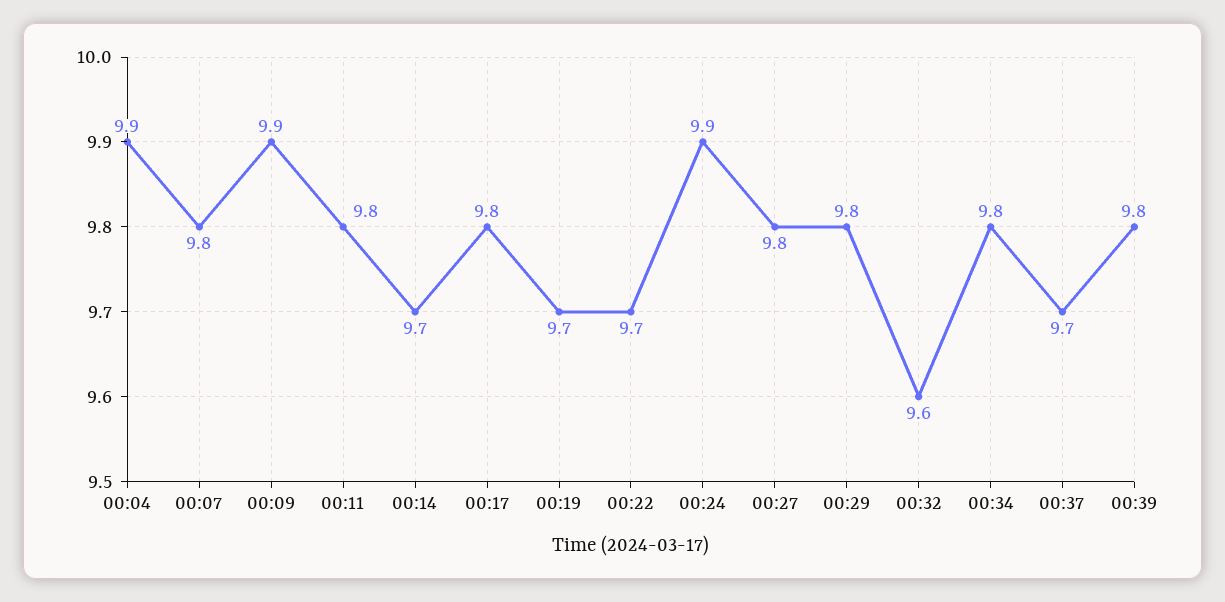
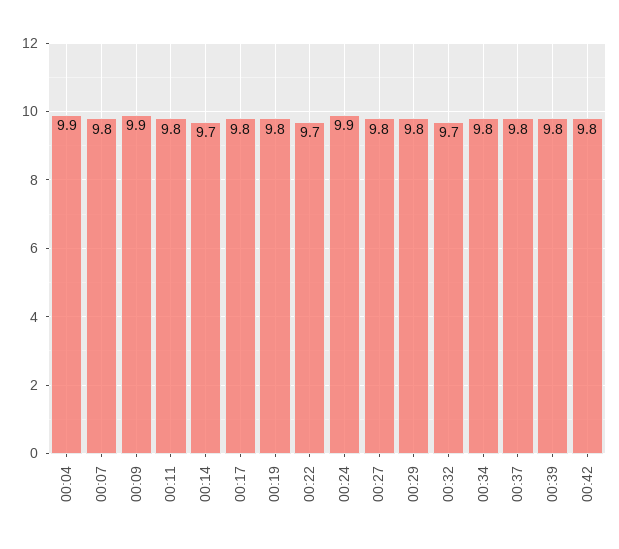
00:19: 9.7 -> 9.8
00:32: 9.6 -> 9.7
00:37: 9.7 -> 9.8
00:42: none -> 9.8

